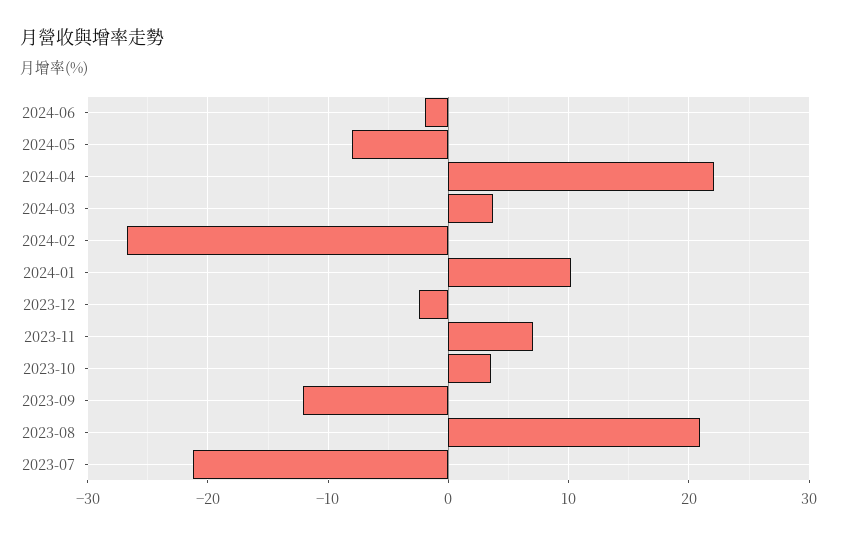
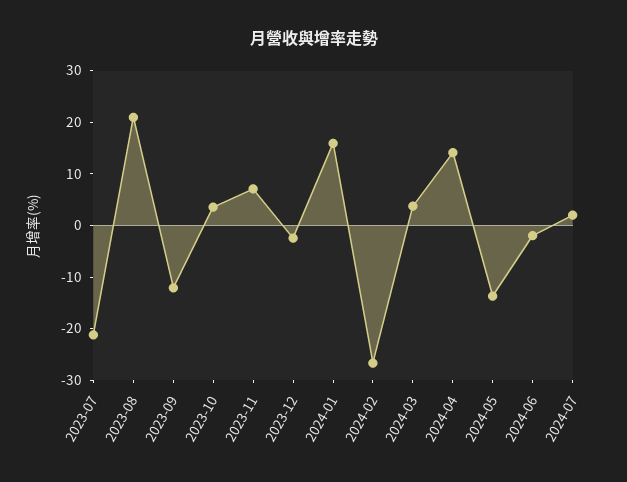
2024-05: -8 -> -14
2024-04: 22 -> 14
2024-01: 10 -> 16
2024-07: none -> 2

